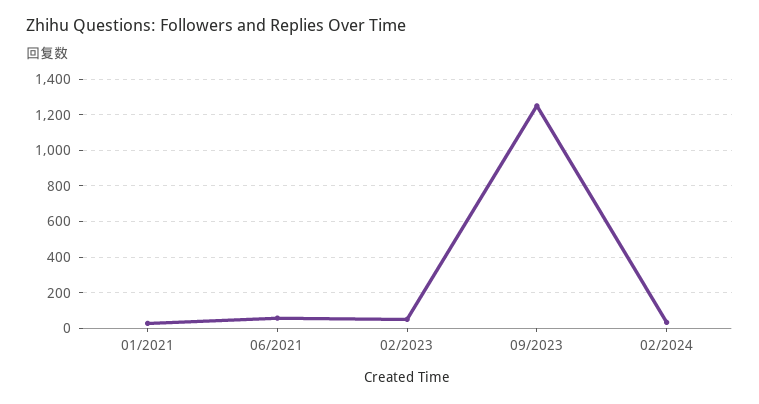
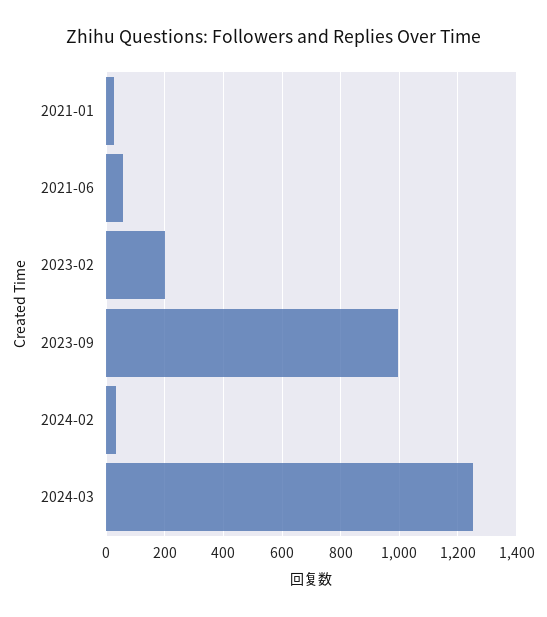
02/2023: 50 -> 200
09/2023: 1250 -> 1000
2024-03: none -> 1250

